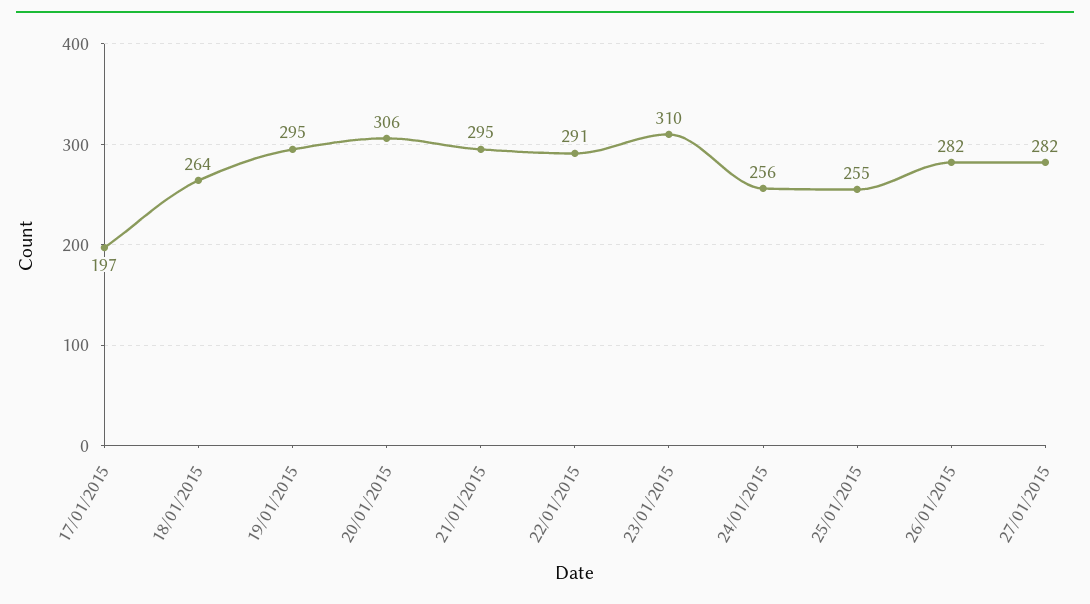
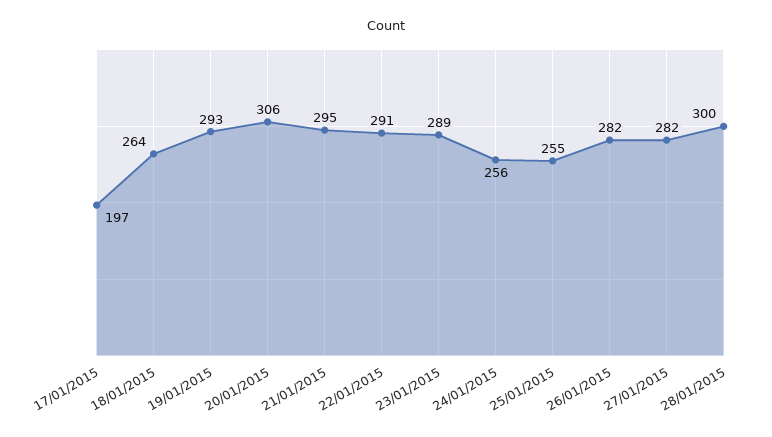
19/01/2015: 295 -> 293
23/01/2015: 310 -> 289
28/01/2015: none -> 300

